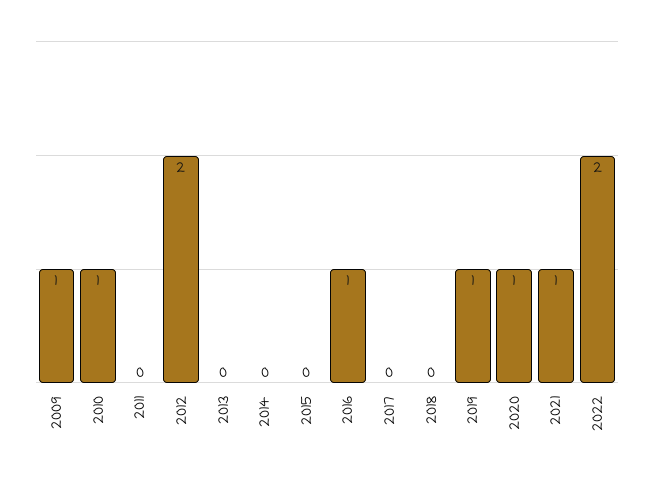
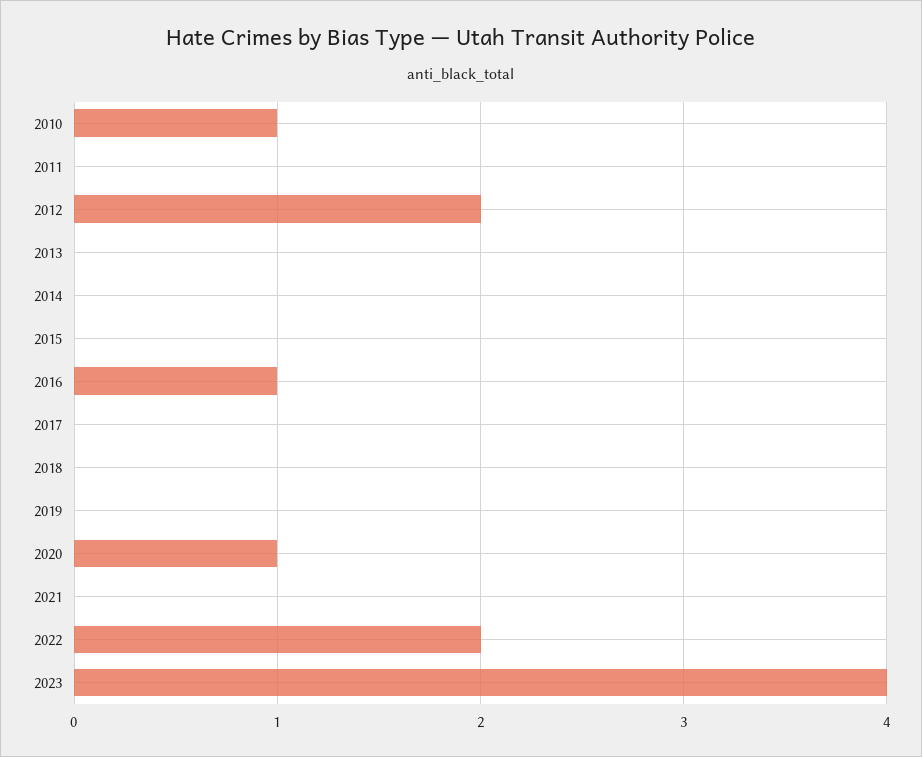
2009: 1 -> none
2019: 1 -> 0
2021: 1 -> 0
2023: none -> 4

